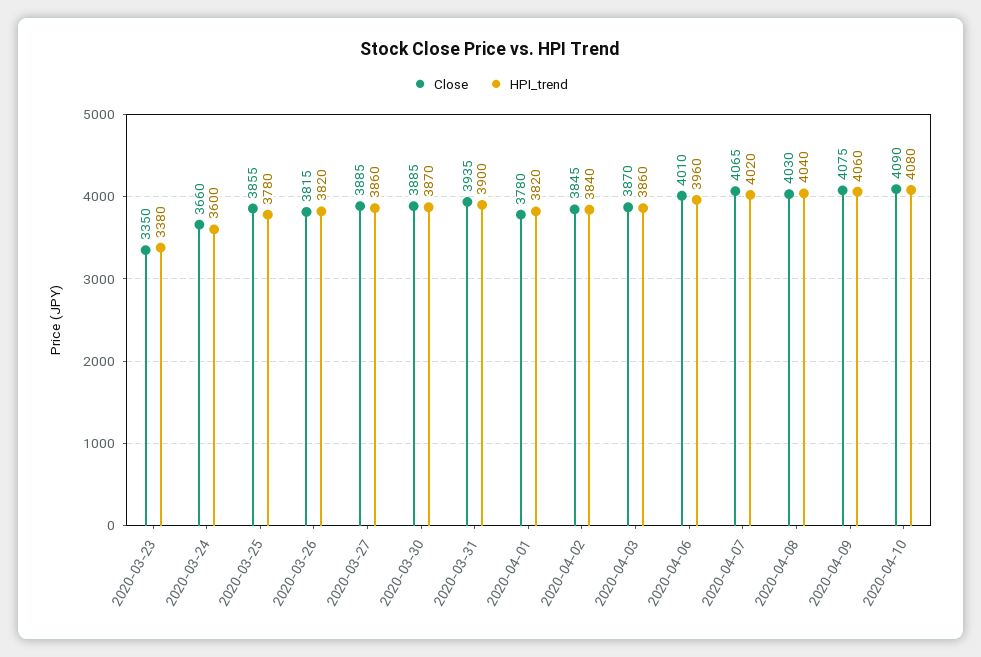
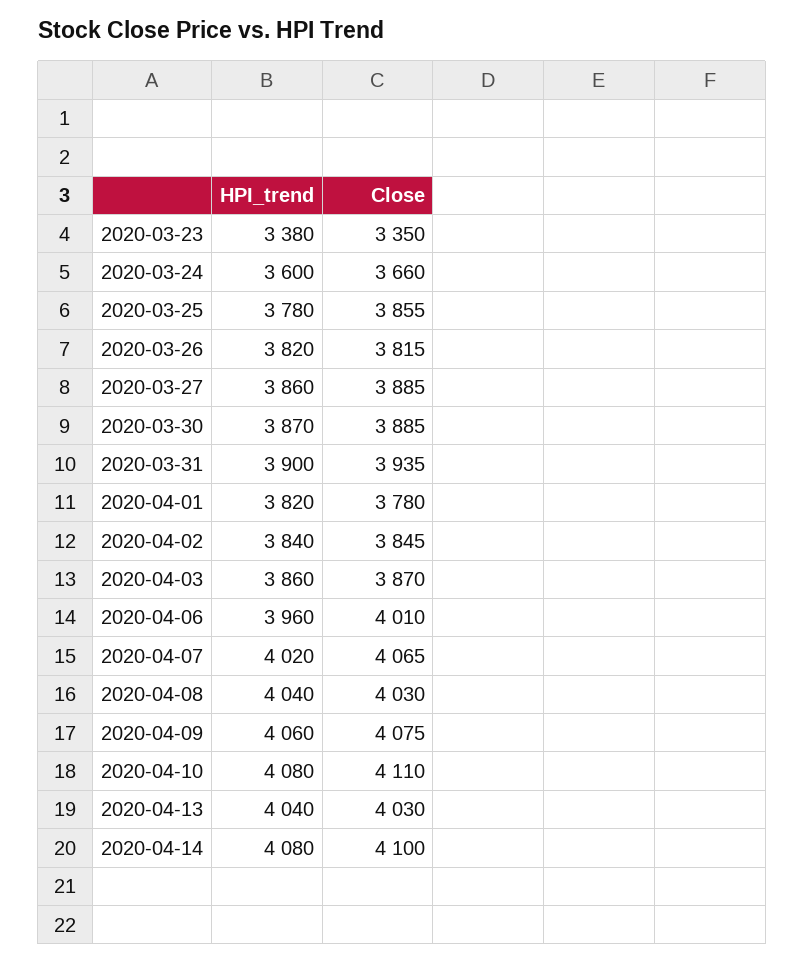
Close, 2020-04-10: 4090 -> 4110
HPI_trend, 2020-04-13: none -> 4040
Close, 2020-04-13: none -> 4030
HPI_trend, 2020-04-14: none -> 4080
Close, 2020-04-14: none -> 4100

